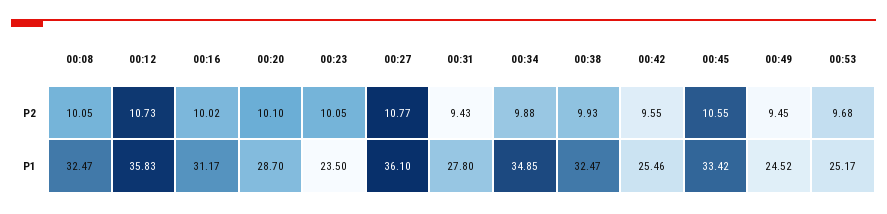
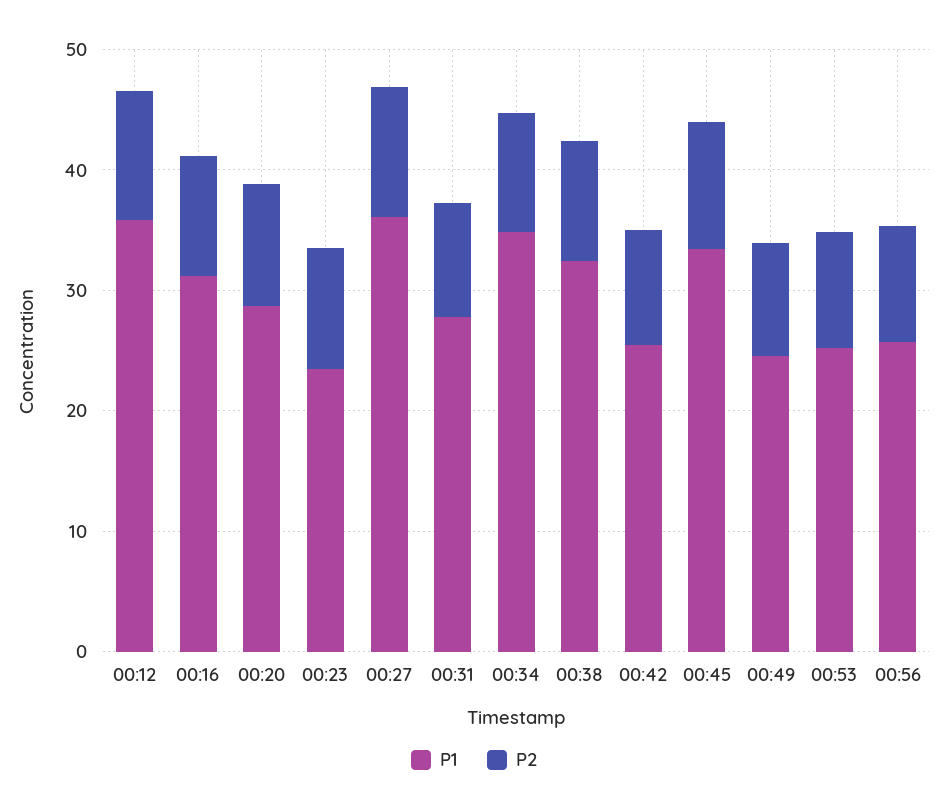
P2, 00:08: 10.05 -> none
P1, 00:08: 32.47 -> none
P1, 00:56: none -> 26
P2, 00:56: none -> 10

